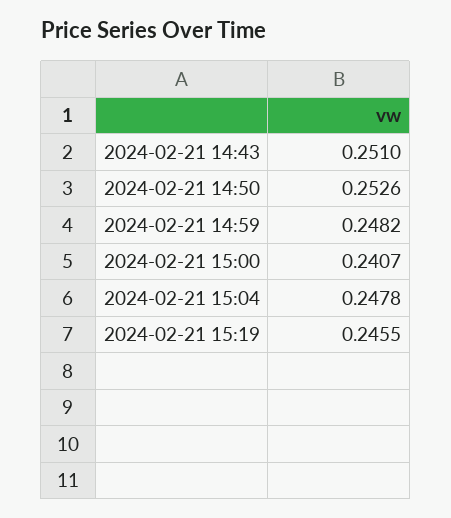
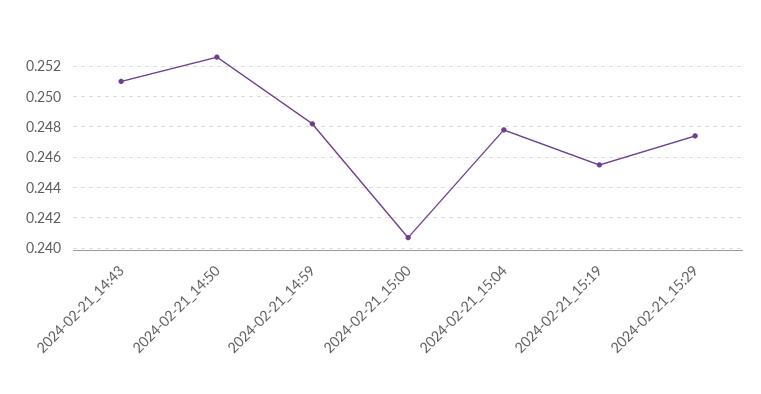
2024-02-21_15:29: none -> 0.2475

